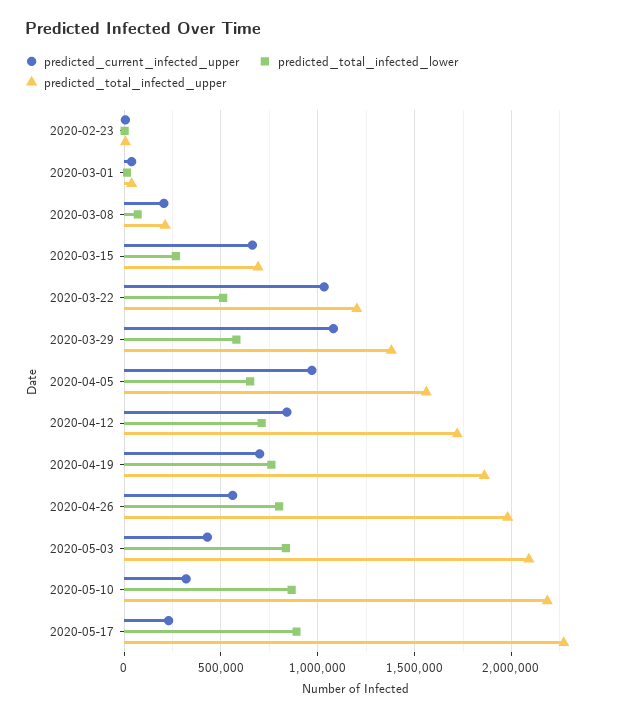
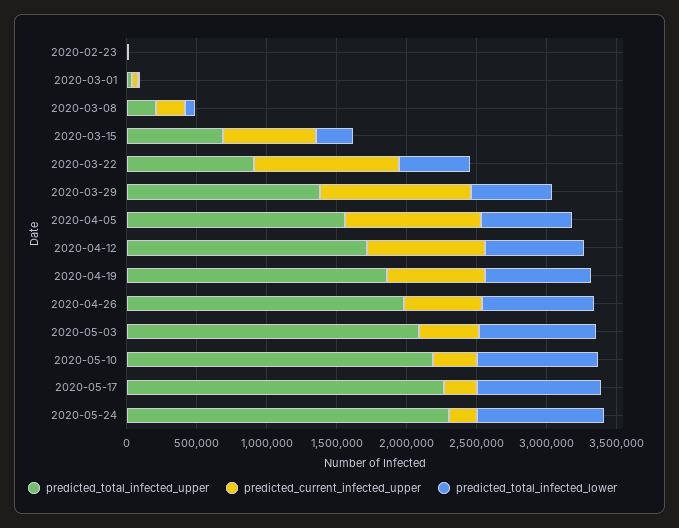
predicted_total_infected_upper, 2020-03-22: 1200000 -> 900000
predicted_total_infected_upper, 2020-05-24: none -> 2300000
predicted_current_infected_upper, 2020-05-24: none -> 200000
predicted_total_infected_lower, 2020-05-24: none -> 900000

